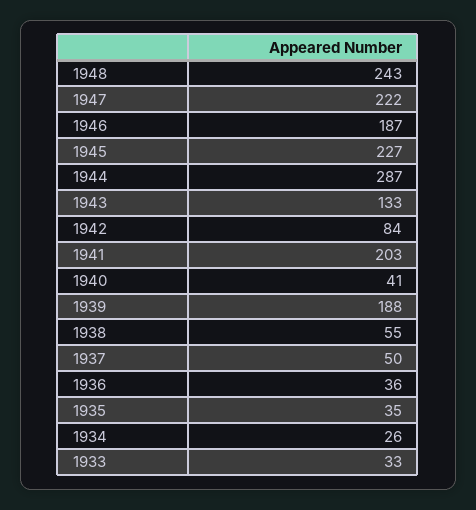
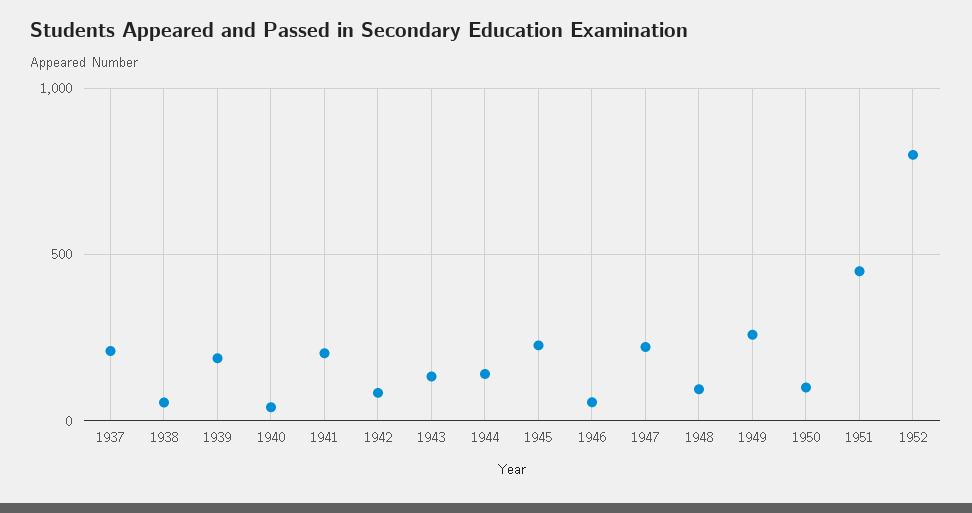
1948: 243 -> 100
1946: 187 -> 50
1944: 287 -> 150
1937: 50 -> 200
1936: 36 -> none
1935: 35 -> none
1934: 26 -> none
1933: 33 -> none
1949: none -> 250
1950: none -> 100
1951: none -> 450
1952: none -> 800

